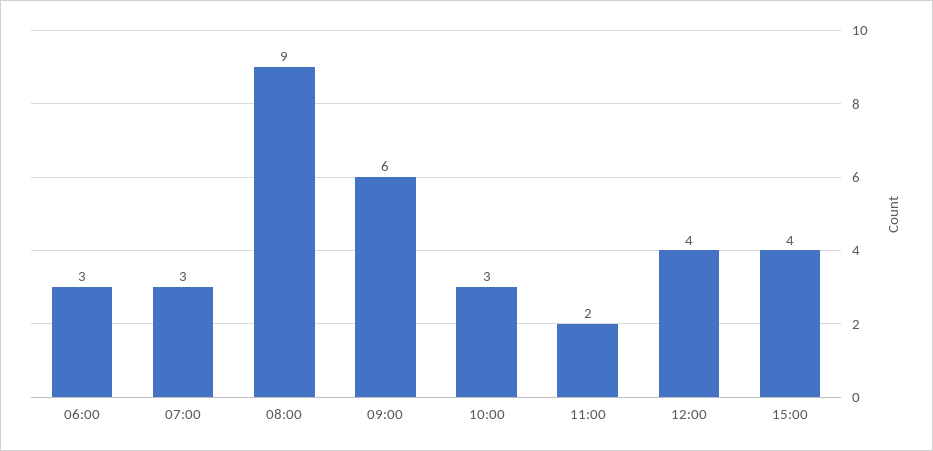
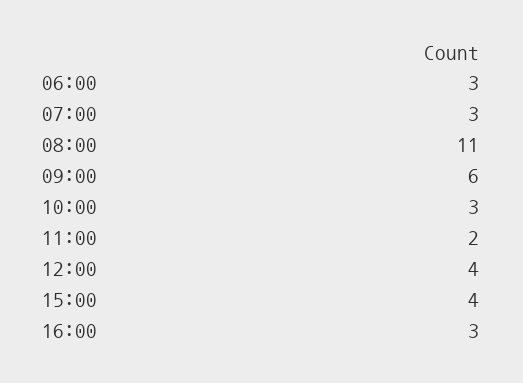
08:00: 9 -> 11
16:00: none -> 3

